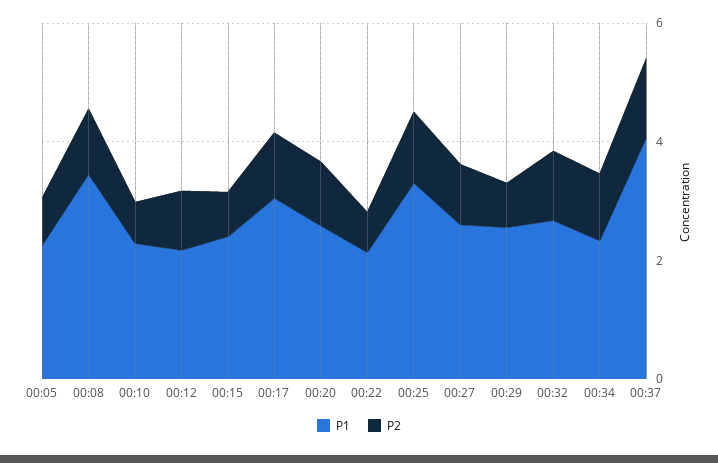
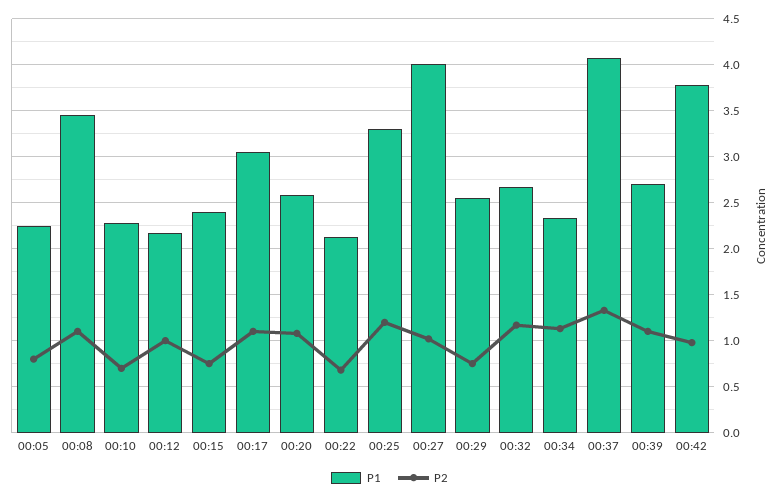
P1, 00:27: 2.5 -> 4
P1, 00:39: none -> 2.7
P2, 00:39: none -> 1.1
P1, 00:42: none -> 3.8
P2, 00:42: none -> 1

